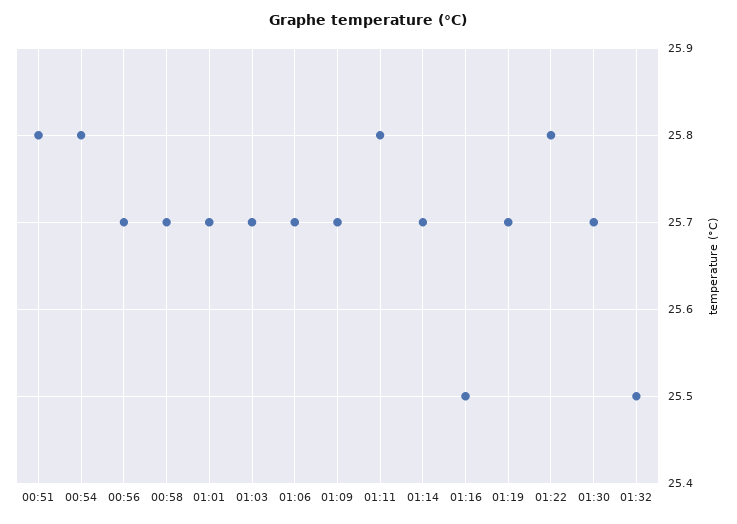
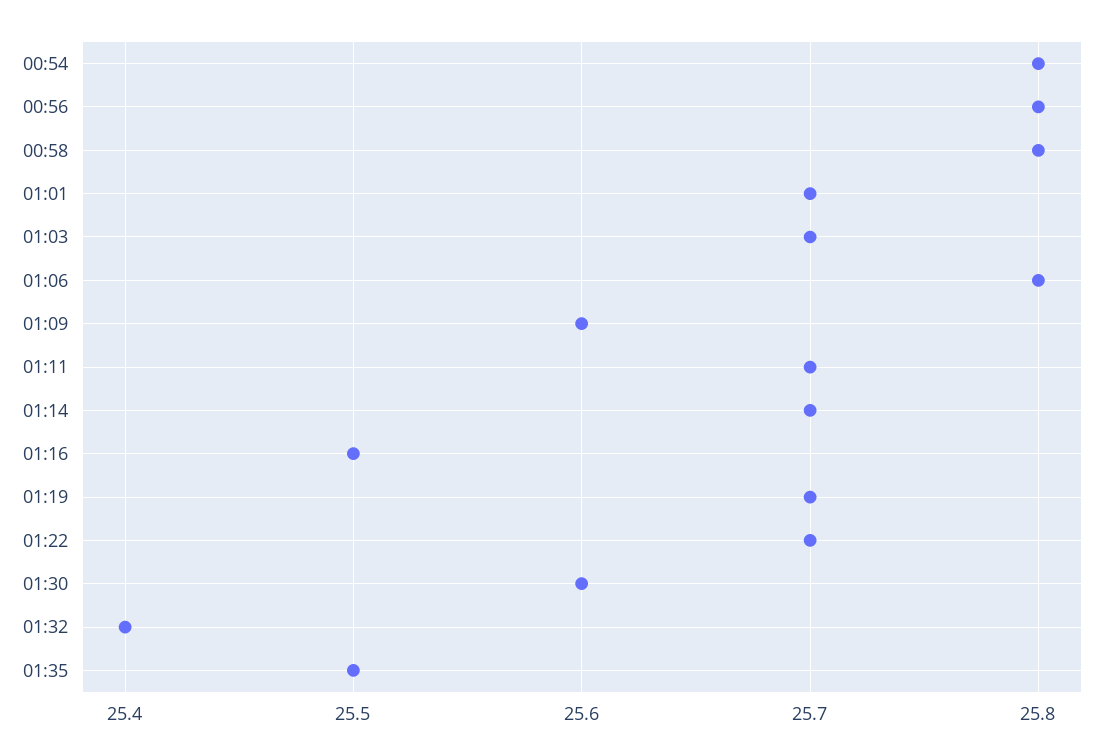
00:51: 25.8 -> none
00:56: 25.7 -> 25.8
00:58: 25.7 -> 25.8
01:06: 25.7 -> 25.8
01:09: 25.7 -> 25.6
01:11: 25.8 -> 25.7
01:22: 25.8 -> 25.7
01:30: 25.7 -> 25.6
01:32: 25.5 -> 25.4
01:35: none -> 25.5

